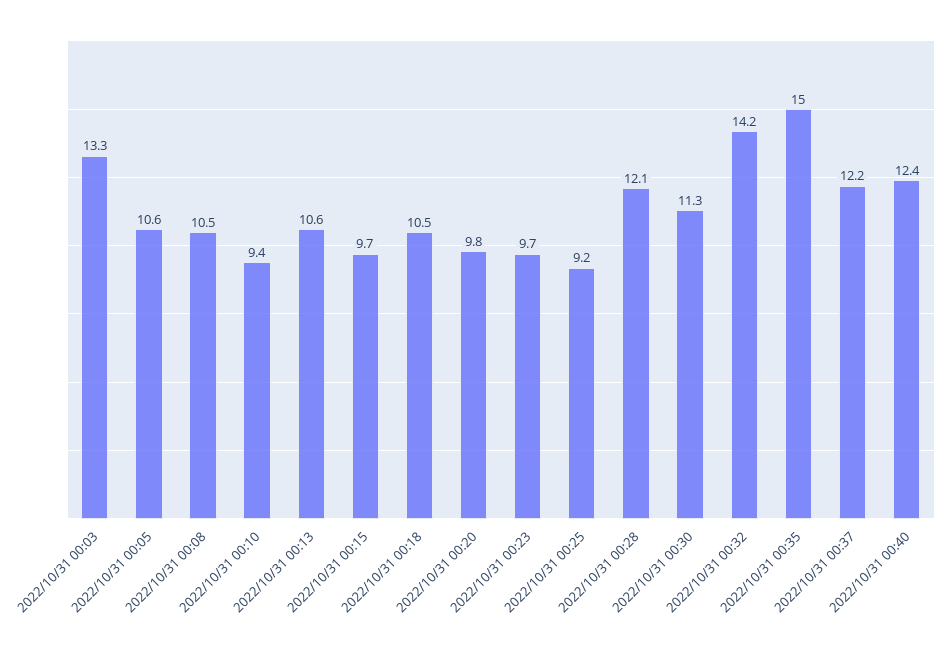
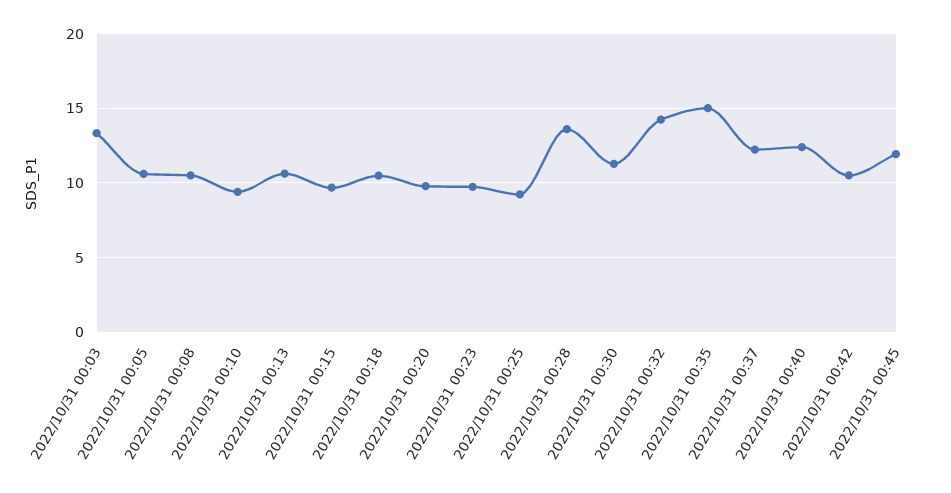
2022/10/31 00:28: 12.1 -> 13.5
2022/10/31 00:42: none -> 10.5
2022/10/31 00:45: none -> 12

